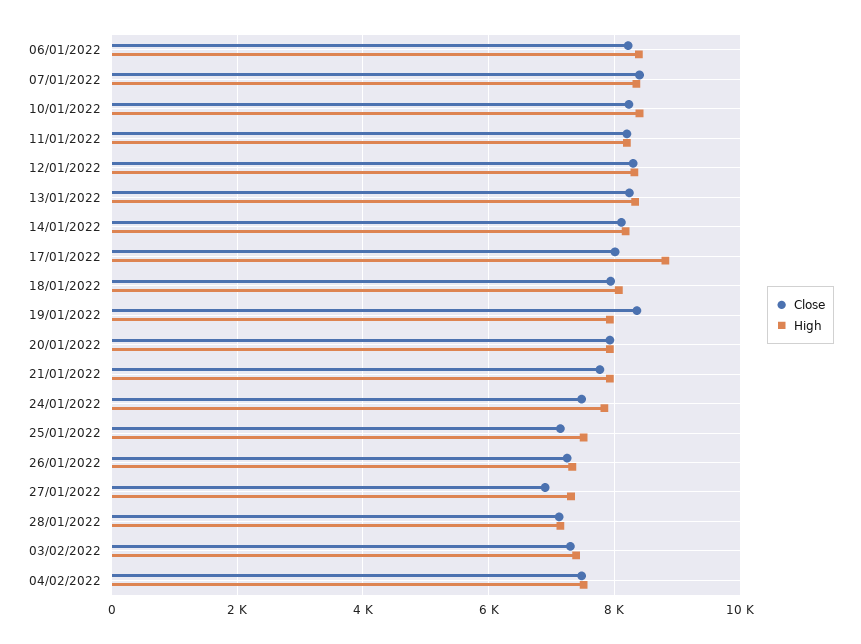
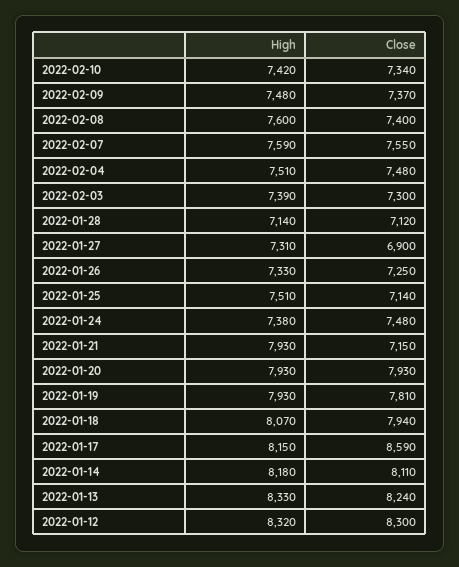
Close, 06/01/2022: 8200 -> none
High, 06/01/2022: 8400 -> none
Close, 07/01/2022: 8400 -> none
High, 07/01/2022: 8400 -> none
Close, 10/01/2022: 8200 -> none
High, 10/01/2022: 8400 -> none
Close, 11/01/2022: 8200 -> none
High, 11/01/2022: 8200 -> none
Close, 17/01/2022: 8000 -> 8590
High, 17/01/2022: 8800 -> 8150
Close, 19/01/2022: 8400 -> 7810
Close, 21/01/2022: 7800 -> 7150
High, 24/01/2022: 7800 -> 7380
High, 2022-02-10: none -> 7420
Close, 2022-02-10: none -> 7340
High, 2022-02-09: none -> 7480
Close, 2022-02-09: none -> 7370
High, 2022-02-08: none -> 7600
Close, 2022-02-08: none -> 7400
High, 2022-02-07: none -> 7590
Close, 2022-02-07: none -> 7550

